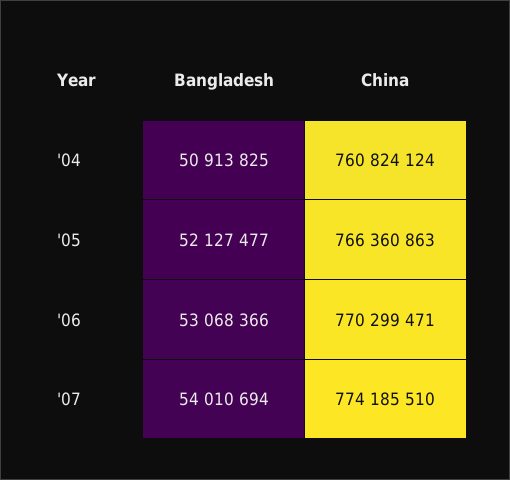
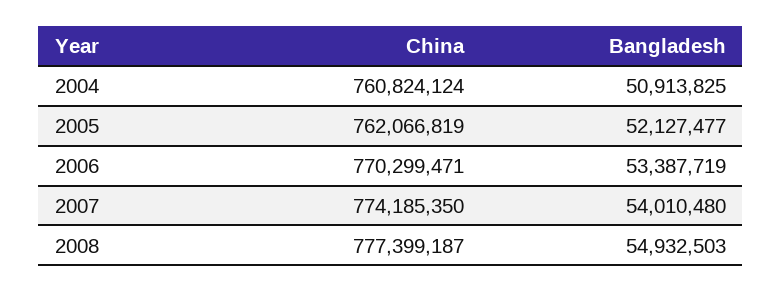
China, '05: 766360863 -> 762066819
Bangladesh, '06: 53068366 -> 53387719
Bangladesh, '07: 54010694 -> 54010480
China, '07: 774185510 -> 774185350
China, 2008: none -> 777399187
Bangladesh, 2008: none -> 54932503

